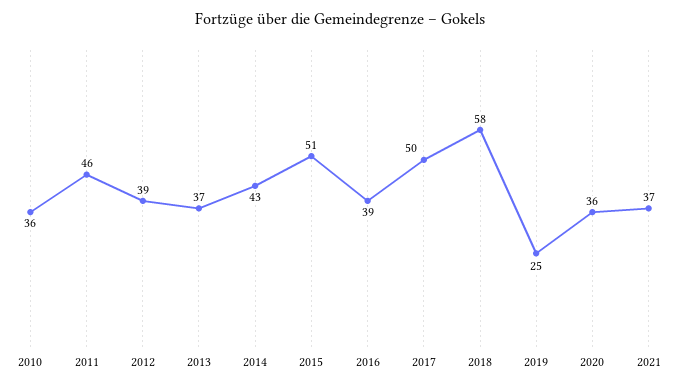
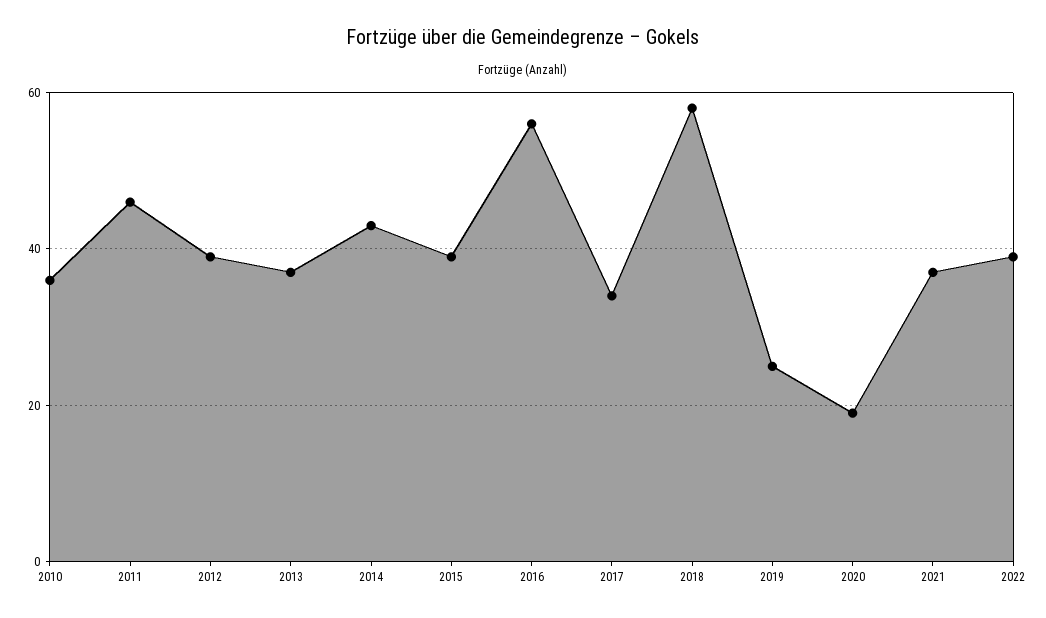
2015: 51 -> 40
2016: 39 -> 55
2017: 50 -> 35
2020: 36 -> 20
2022: none -> 40

